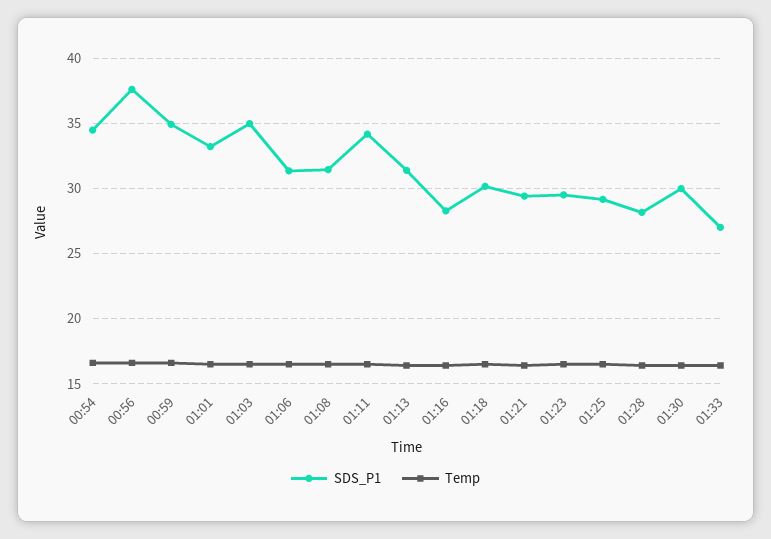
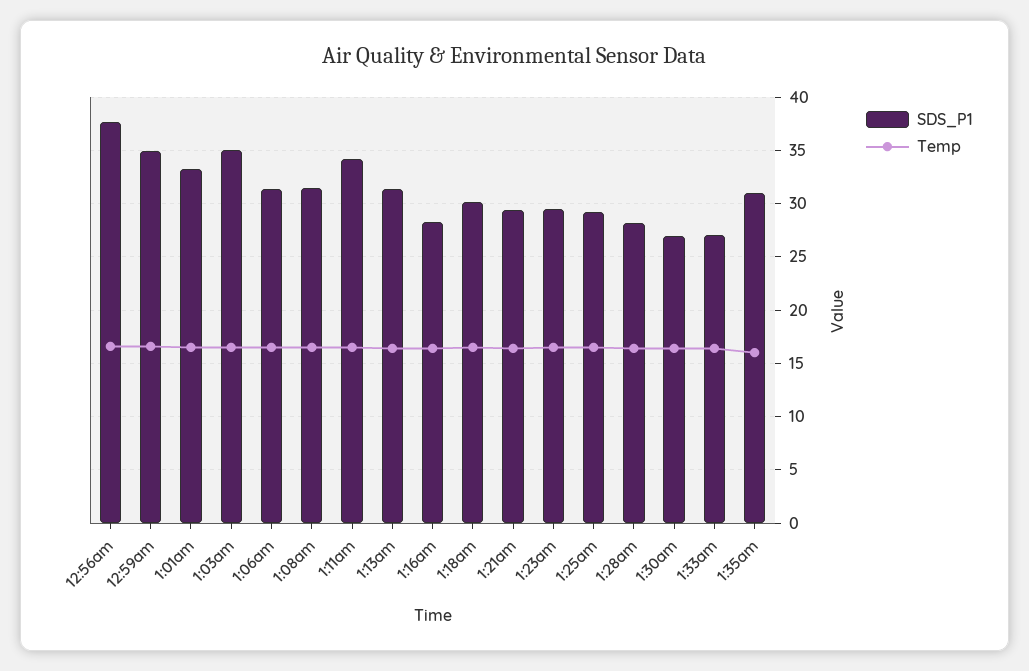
SDS_P1, 00:54: 34.5 -> none
Temp, 00:54: 16.5 -> none
SDS_P1, 01:30: 30 -> 27
SDS_P1, 1:35am: none -> 31
Temp, 1:35am: none -> 16

